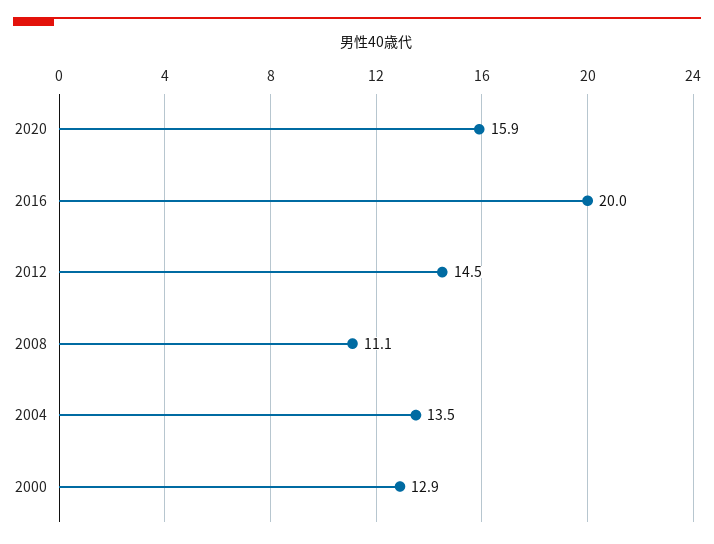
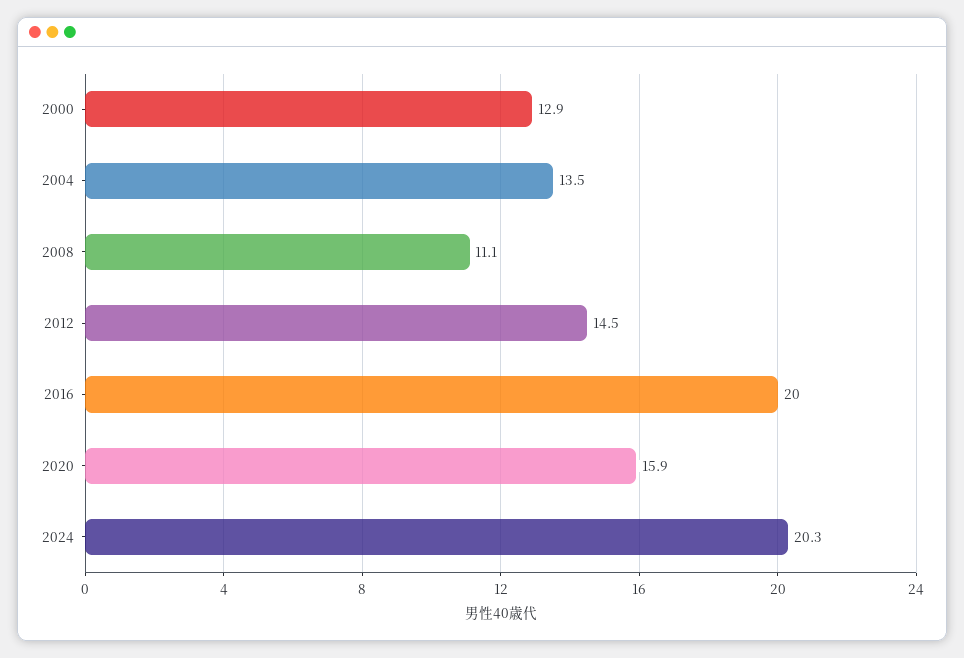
2024: none -> 20.3

